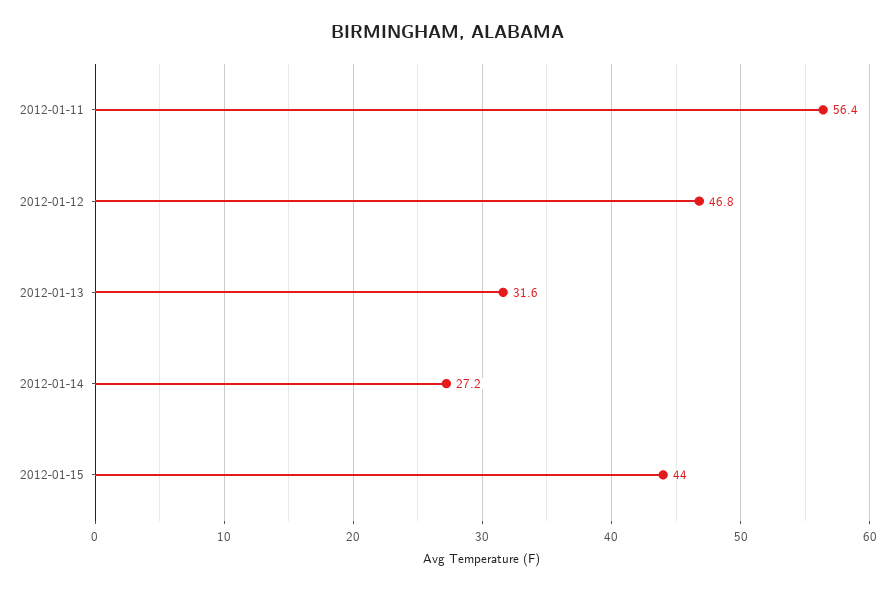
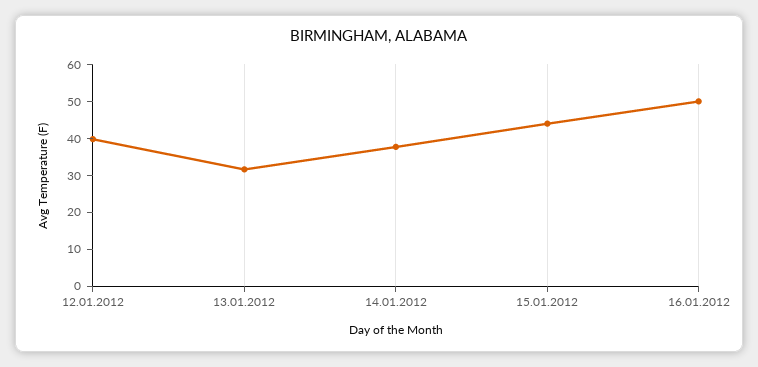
2012-01-11: 56.4 -> none
2012-01-12: 46.8 -> 40
2012-01-14: 27.2 -> 37.5
16.01.2012: none -> 50

